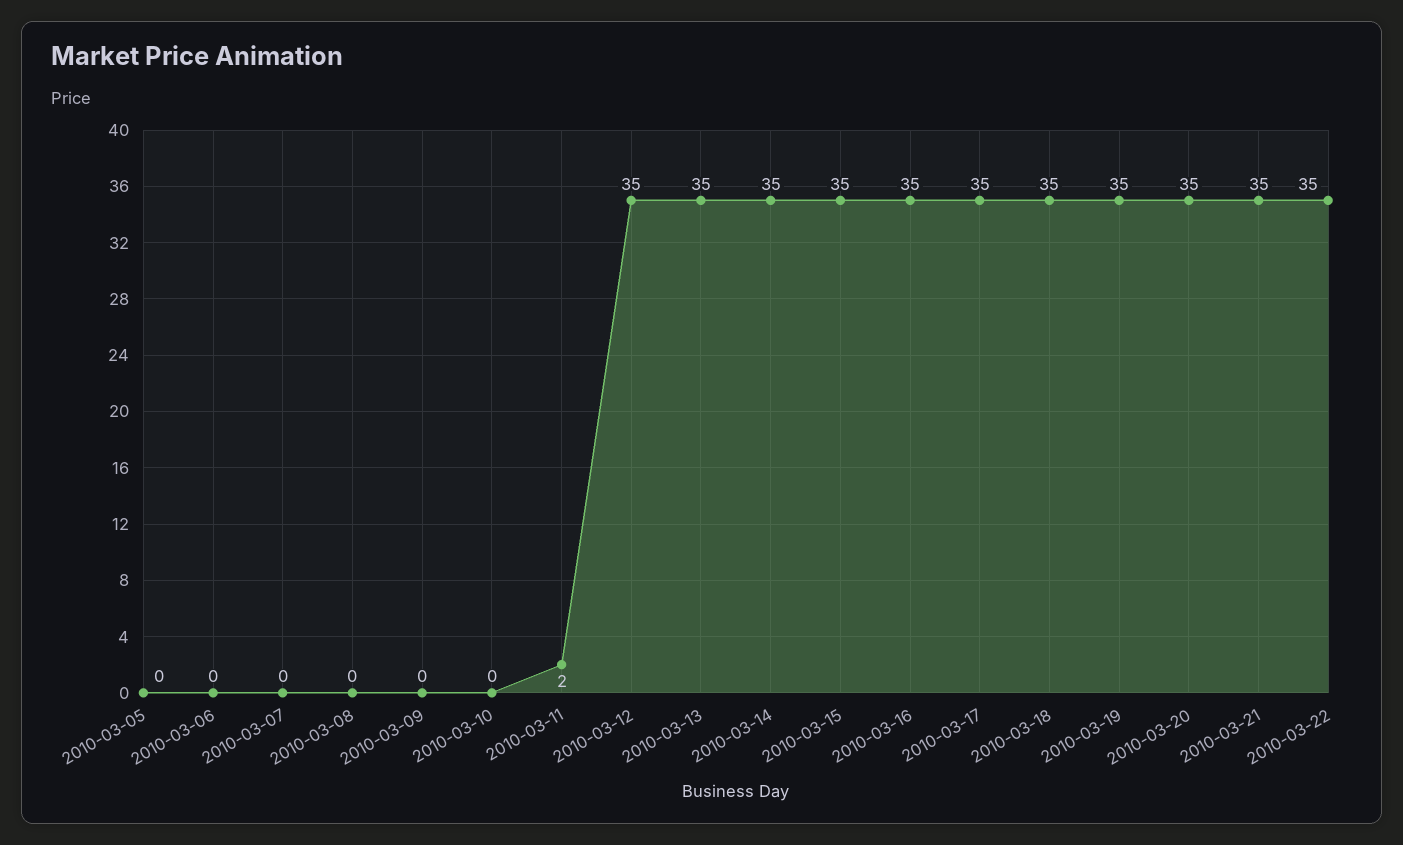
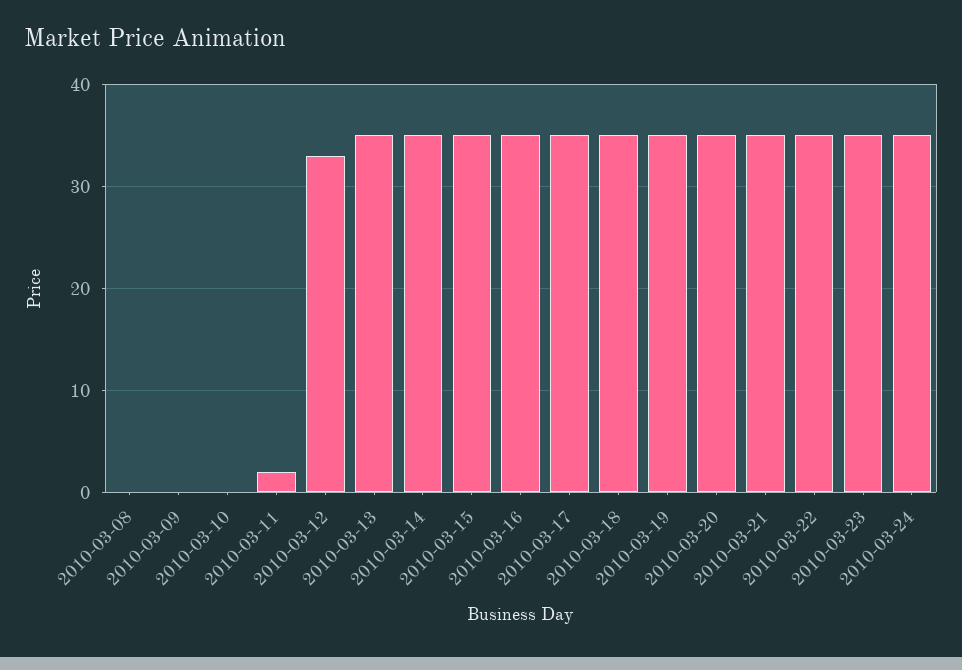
2010-03-05: 0 -> none
2010-03-06: 0 -> none
2010-03-07: 0 -> none
2010-03-12: 35 -> 33
2010-03-23: none -> 35
2010-03-24: none -> 35

